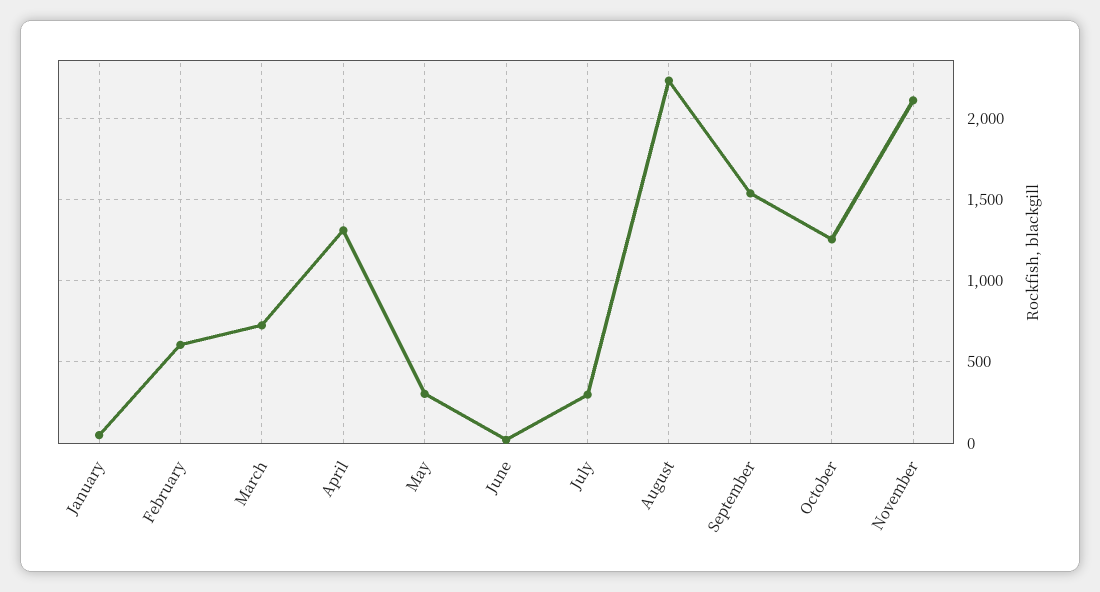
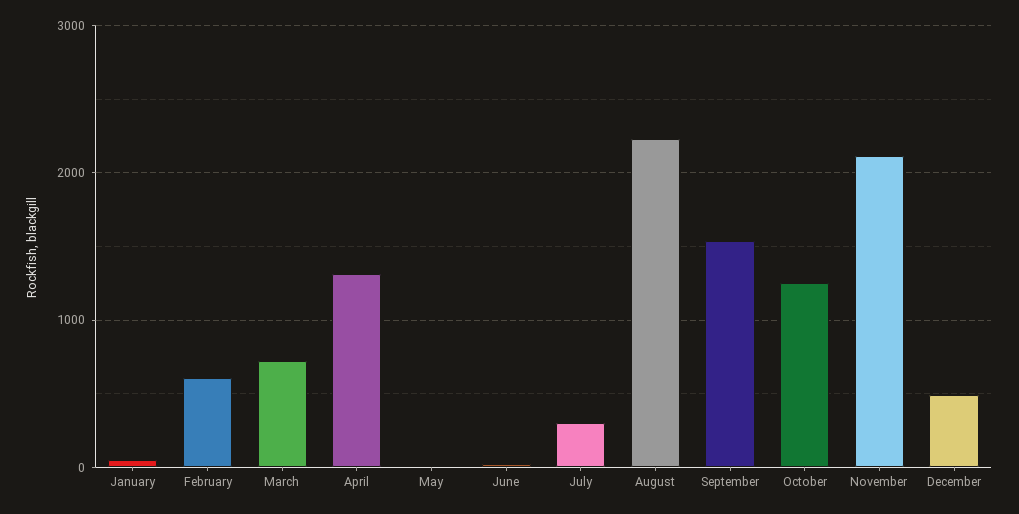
May: 300 -> 0
December: none -> 500

